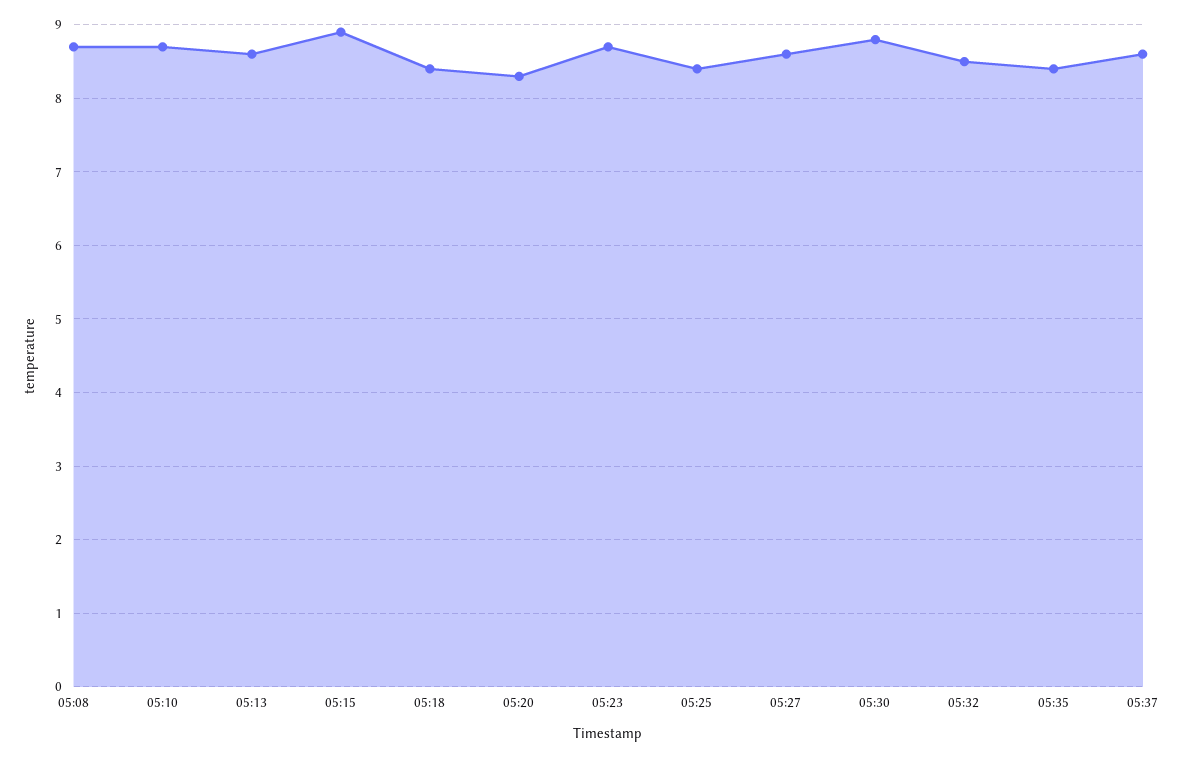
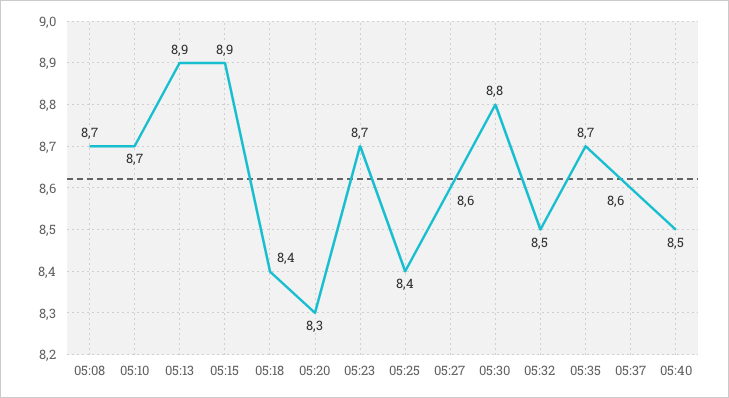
05:13: 8.6 -> 8.9
05:35: 8.4 -> 8.7
05:40: none -> 8.5

